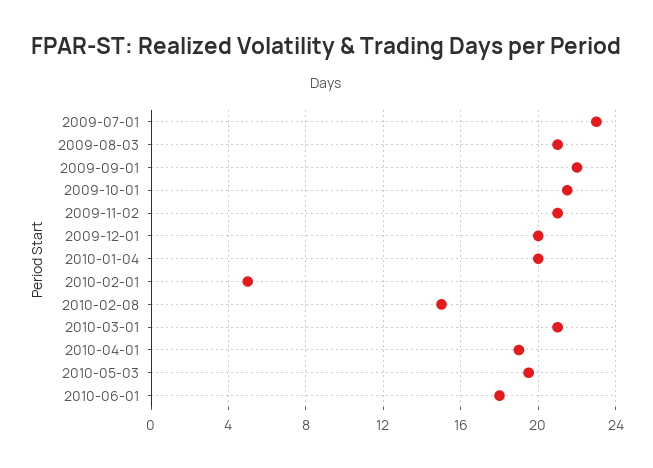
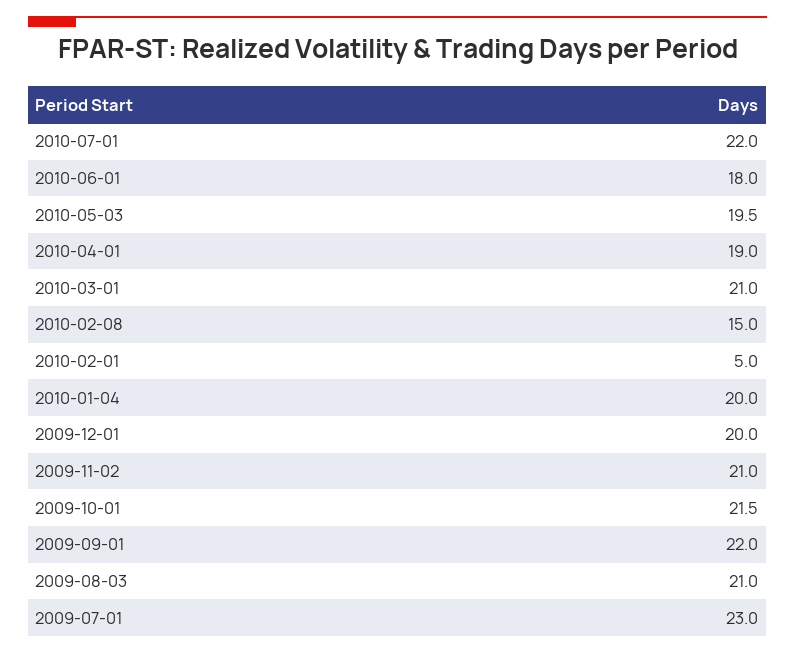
2010-07-01: none -> 22

